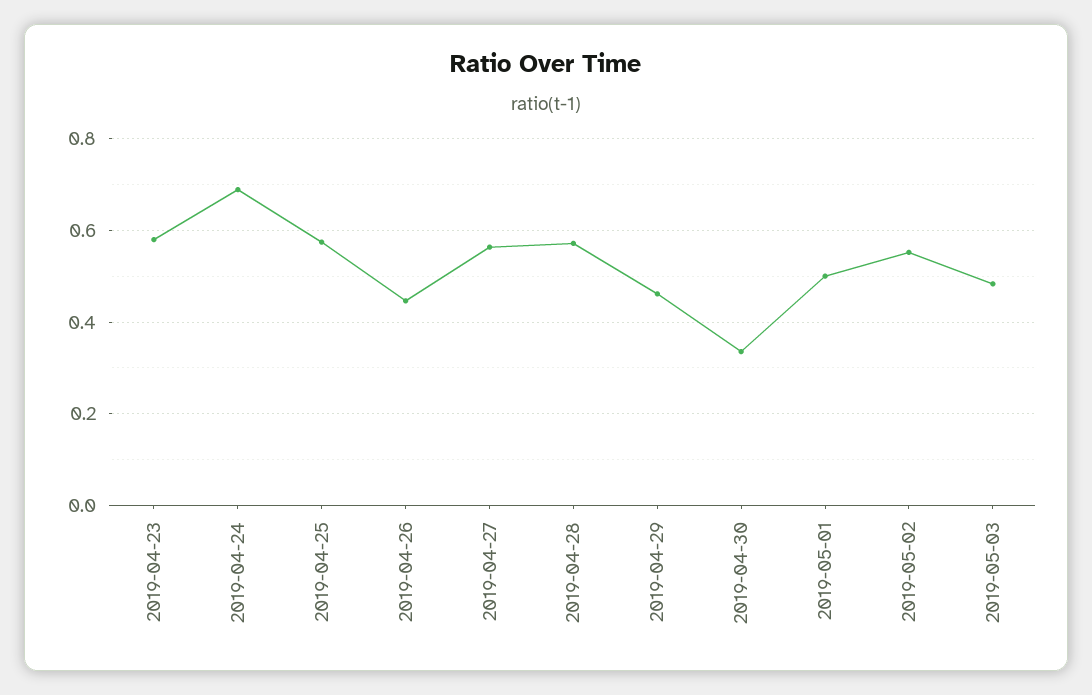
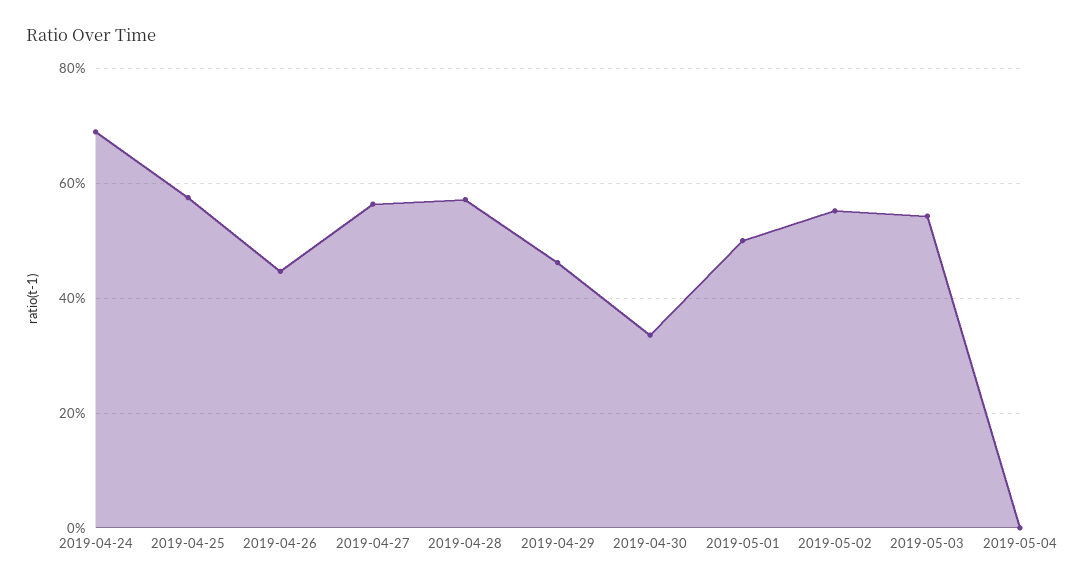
2019-04-23: 0.58 -> none
2019-05-03: 0.48 -> 0.54
2019-05-04: none -> 0

